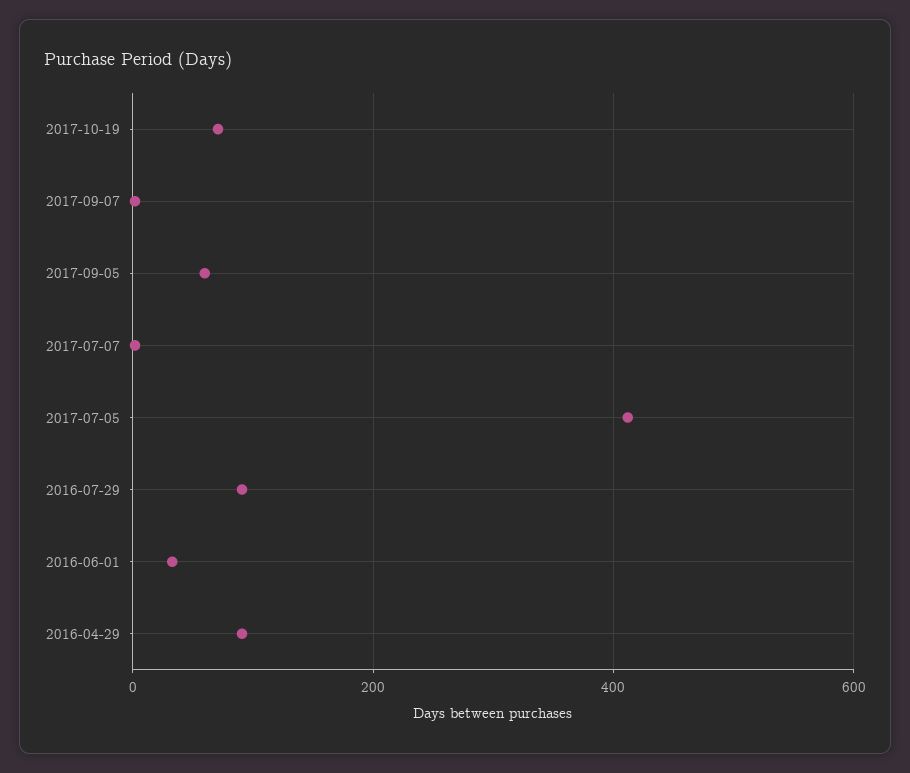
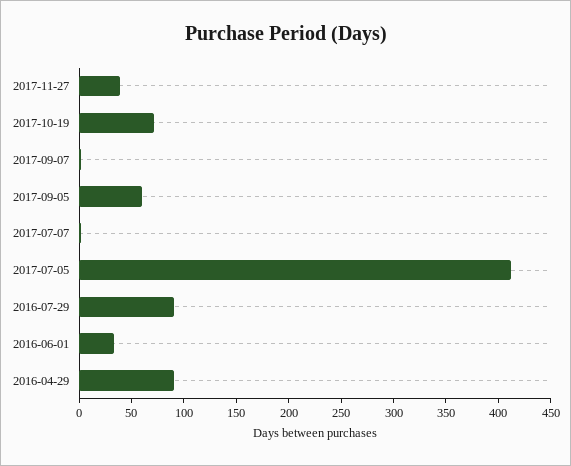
2017-11-27: none -> 40

